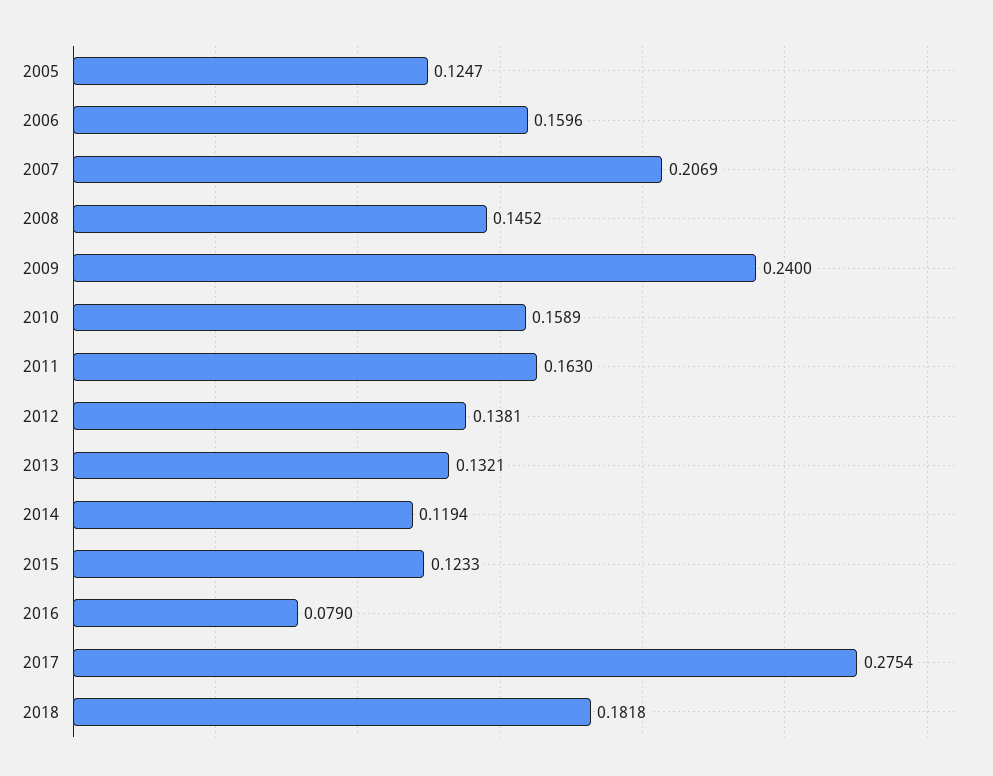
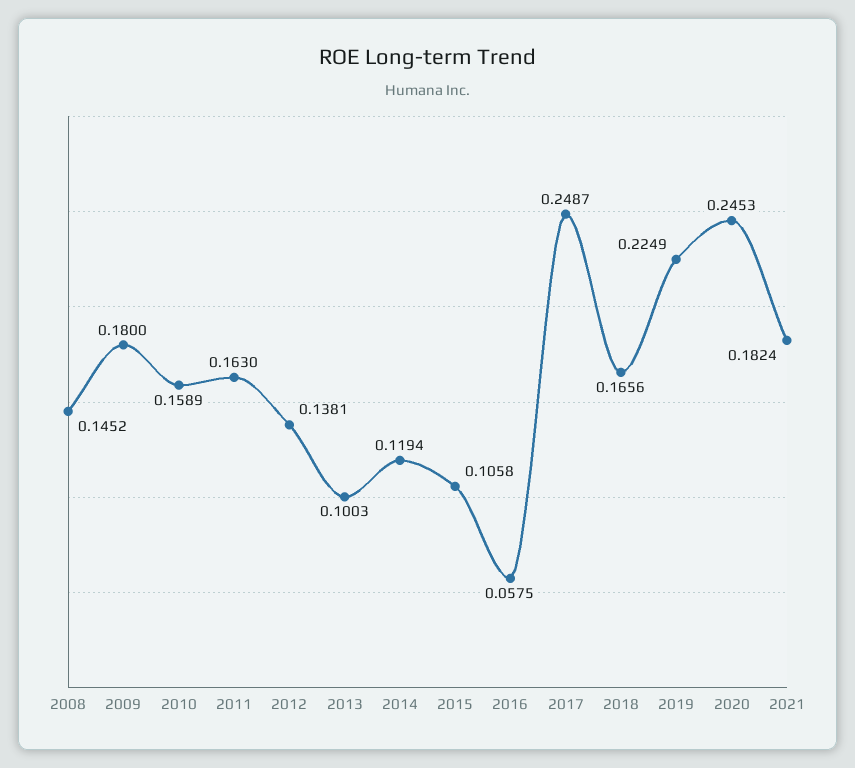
2005: 0.1247 -> none
2006: 0.1596 -> none
2007: 0.2069 -> none
2009: 0.24 -> 0.18
2013: 0.1321 -> 0.1003
2015: 0.1233 -> 0.1058
2016: 0.079 -> 0.0575
2017: 0.2754 -> 0.2487
2018: 0.1818 -> 0.1656
2019: none -> 0.2249
2020: none -> 0.2453
2021: none -> 0.1824

